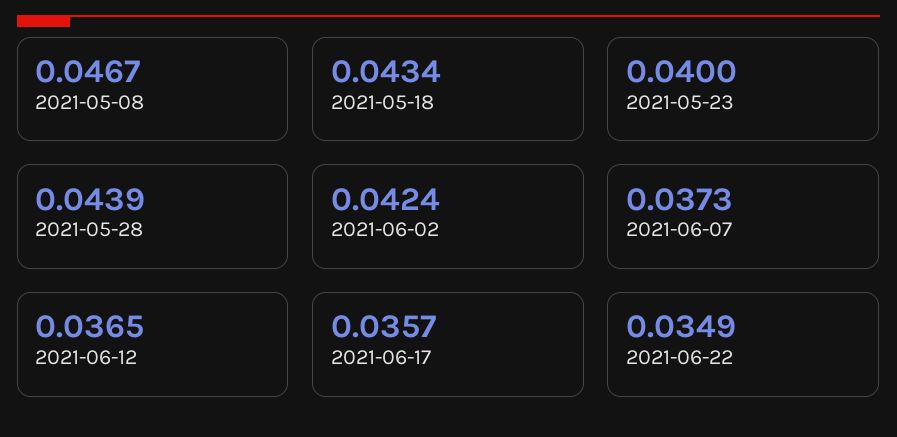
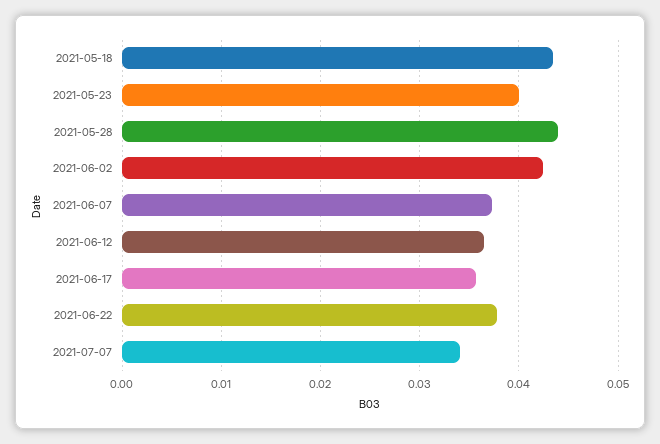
2021-05-08: 0.0467 -> none
2021-06-22: 0.0349 -> 0.038
2021-07-07: none -> 0.034

